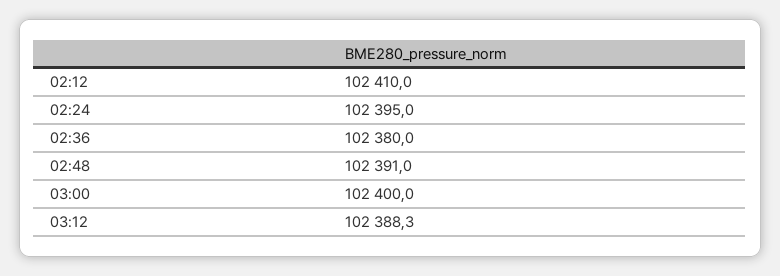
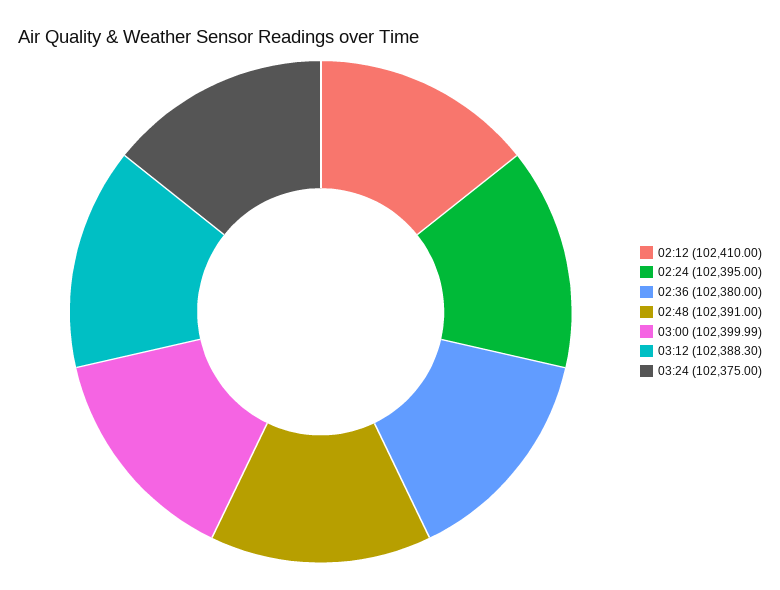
03:00: 102400 -> 102399.99
03:24: none -> 102375

